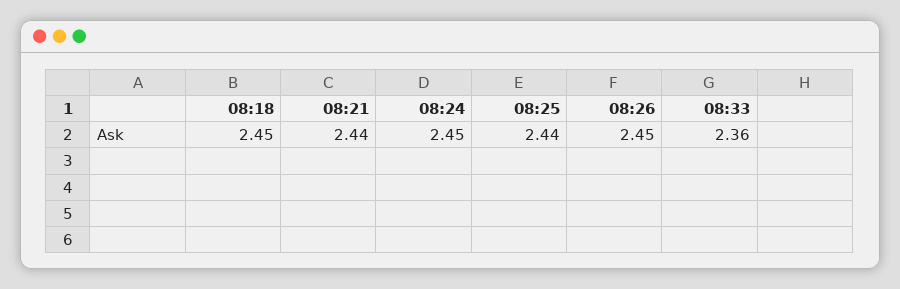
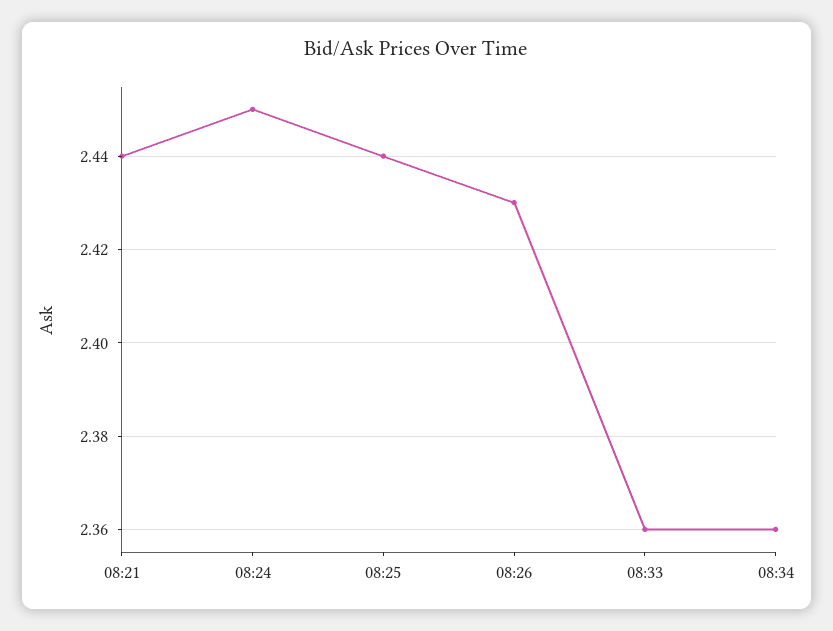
08:18: 2.45 -> none
08:26: 2.45 -> 2.43
08:34: none -> 2.36

